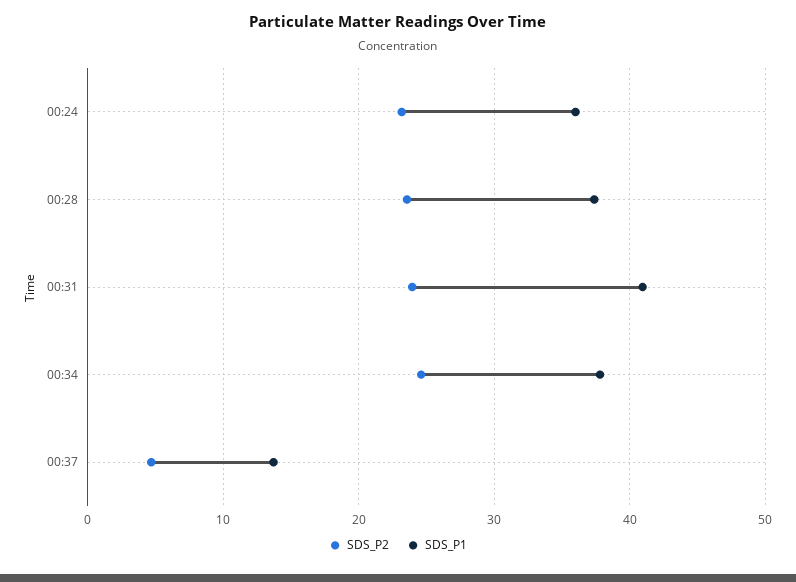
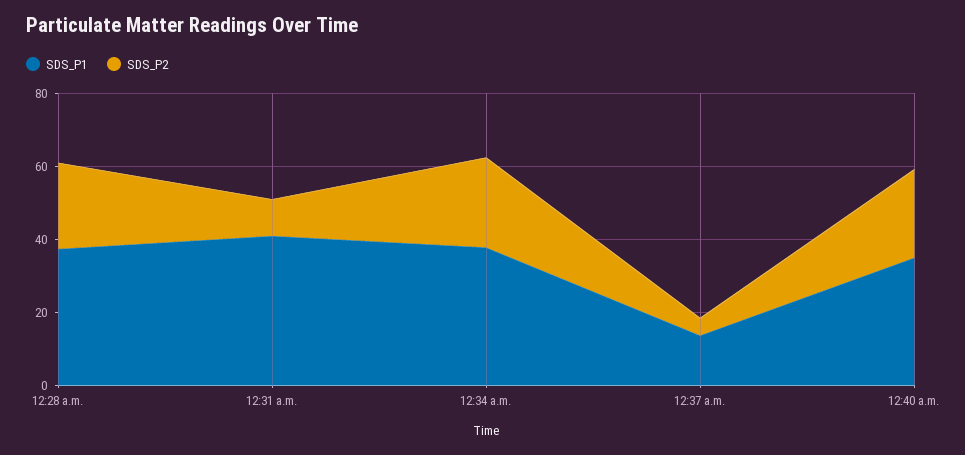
SDS_P2, 00:24: 23 -> none
SDS_P1, 00:24: 36 -> none
SDS_P2, 00:31: 24 -> 10
SDS_P1, 12:40 a.m.: none -> 35
SDS_P2, 12:40 a.m.: none -> 25

